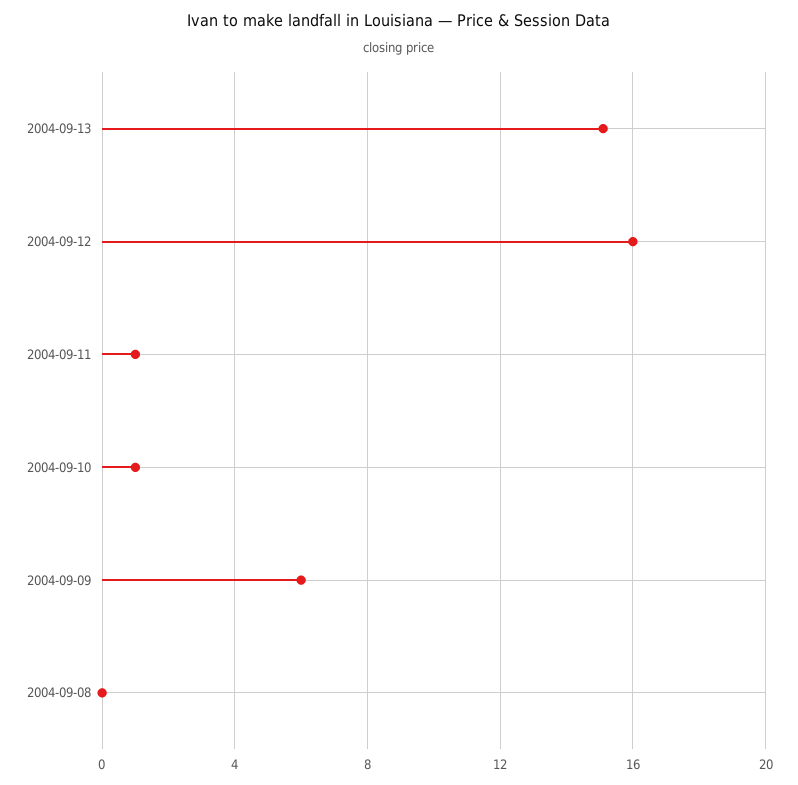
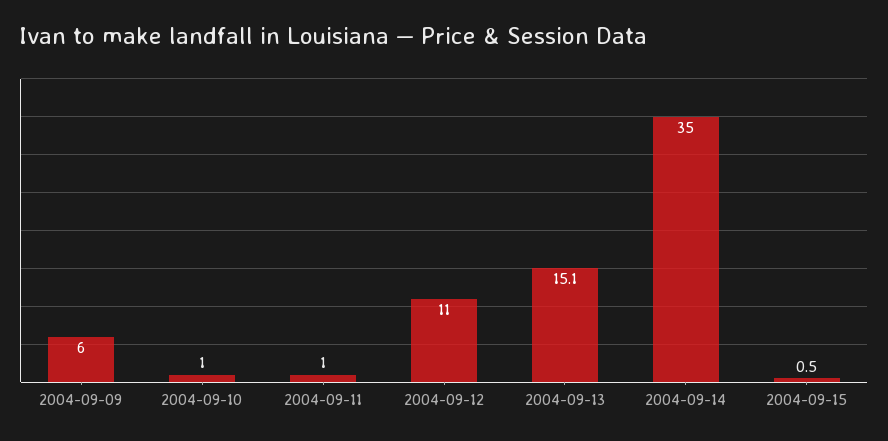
2004-09-12: 16 -> 11
2004-09-08: 0 -> none
2004-09-14: none -> 35
2004-09-15: none -> 0.5

